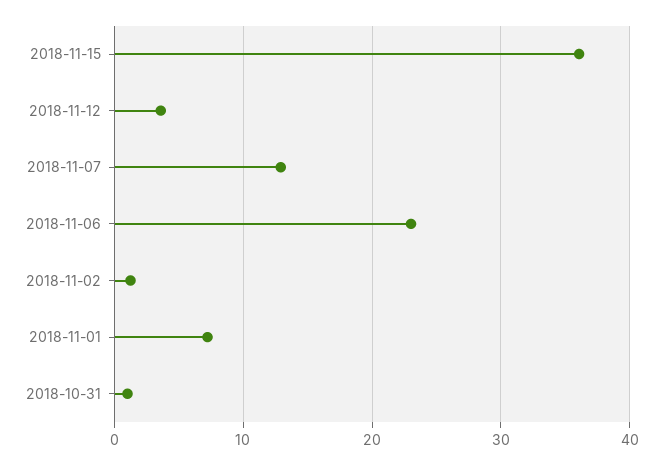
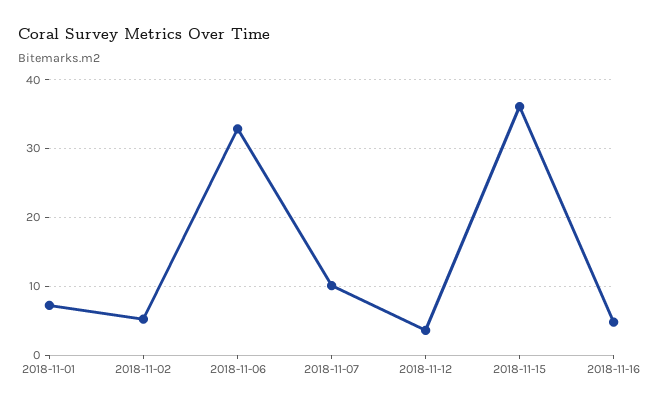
2018-11-07: 13 -> 10
2018-11-06: 23 -> 33
2018-11-02: 1 -> 5
2018-10-31: 1 -> none
2018-11-16: none -> 5

